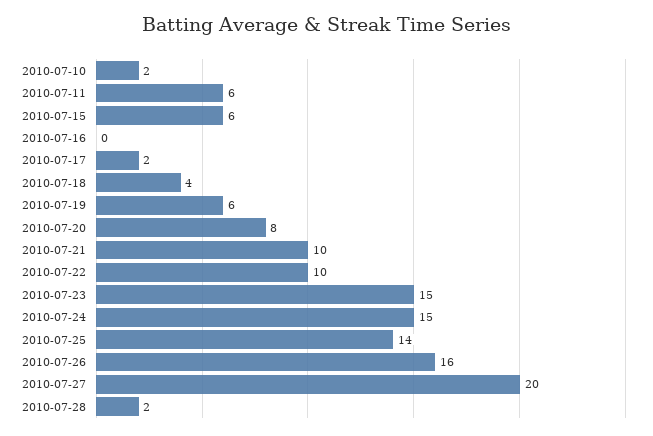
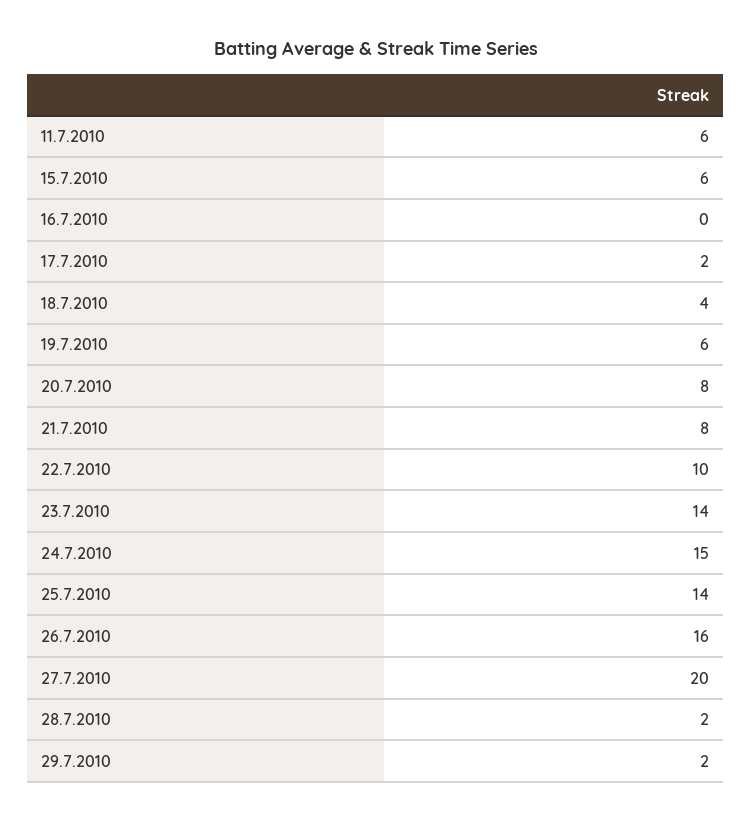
2010-07-10: 2 -> none
2010-07-21: 10 -> 8
2010-07-23: 15 -> 14
29.7.2010: none -> 2

